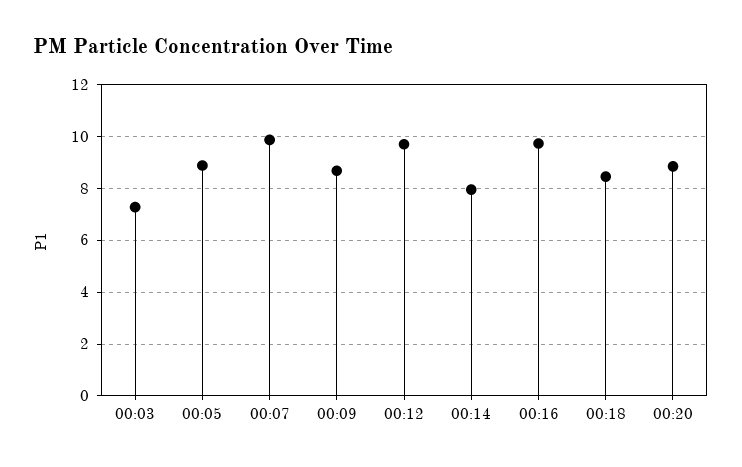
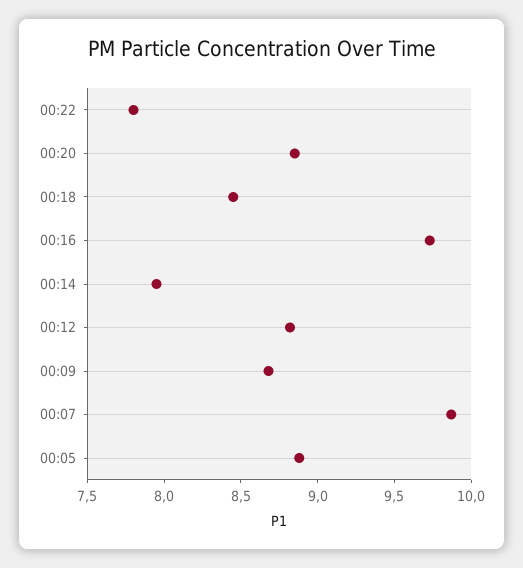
00:03: 7.25 -> none
00:12: 9.75 -> 8.8
00:22: none -> 7.8

